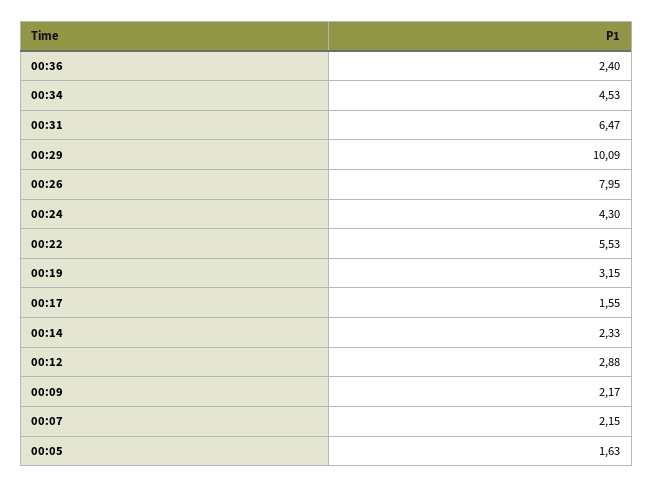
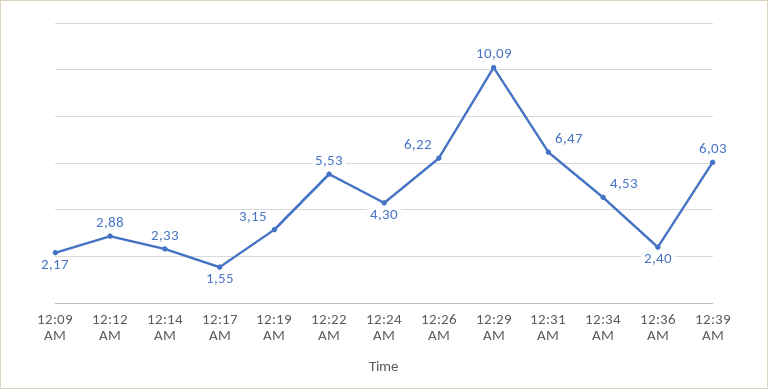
00:26: 7.95 -> 6.22
00:07: 2.15 -> none
00:05: 1.63 -> none
12:39 AM: none -> 6.03

